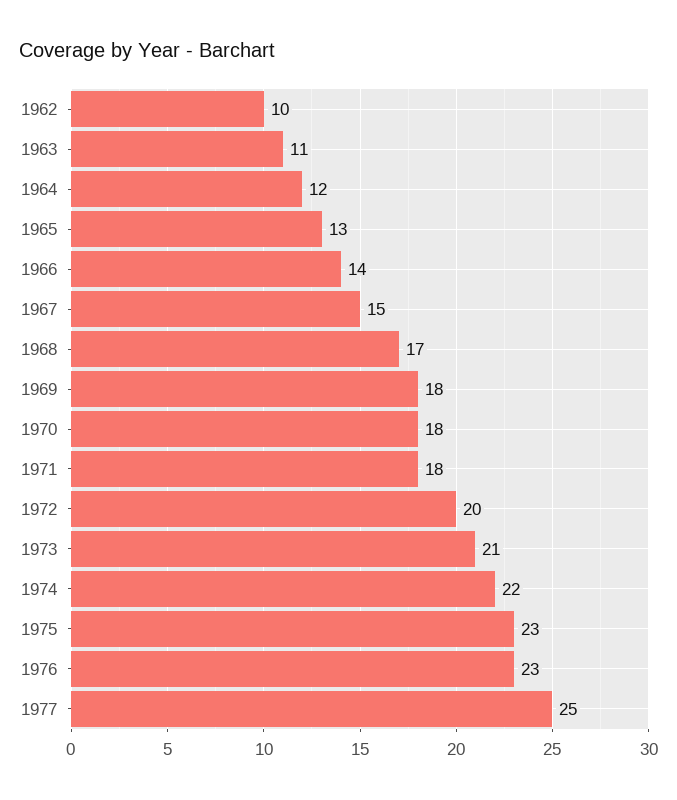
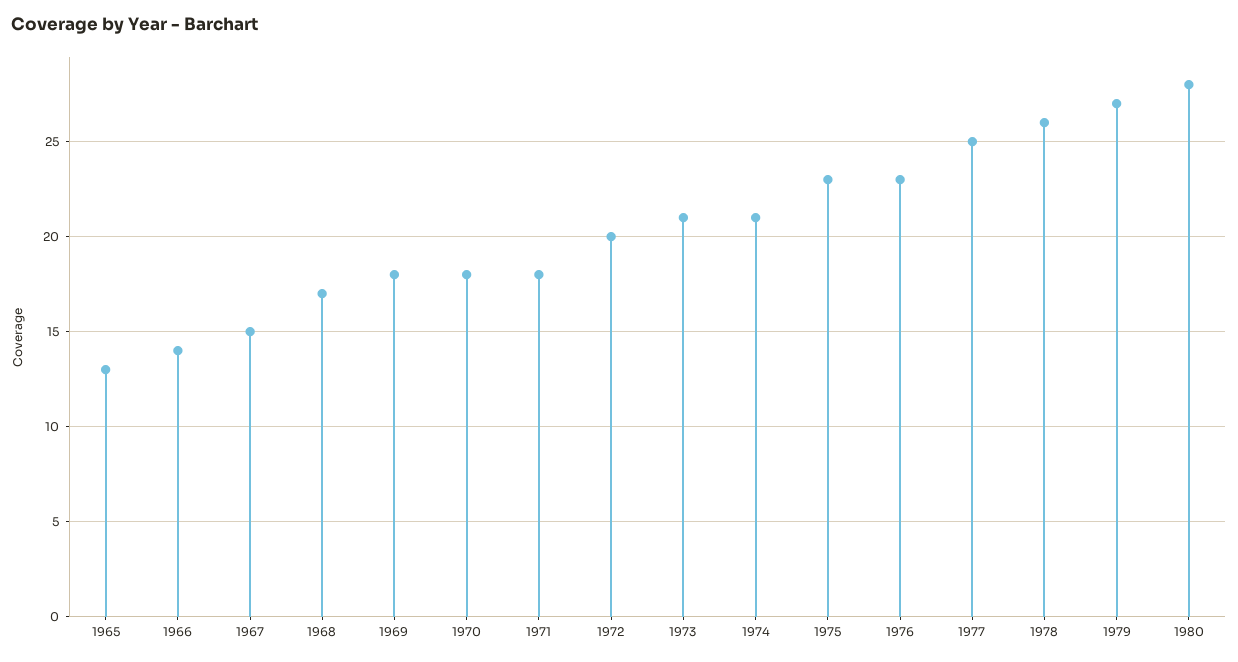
1962: 10 -> none
1963: 11 -> none
1964: 12 -> none
1974: 22 -> 21
1978: none -> 26
1979: none -> 27
1980: none -> 28

